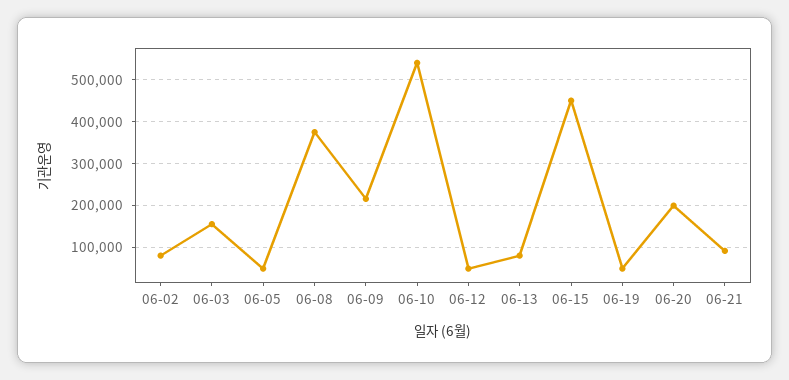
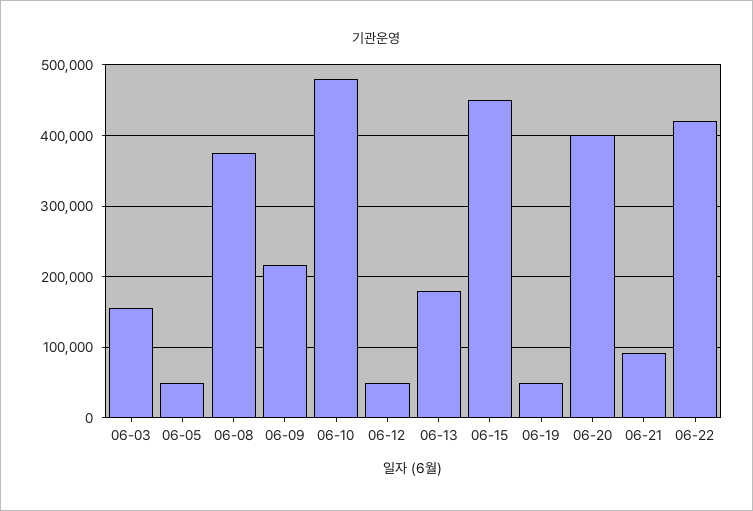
06-02: 80000 -> none
06-10: 540000 -> 480000
06-13: 80000 -> 180000
06-20: 200000 -> 400000
06-22: none -> 420000

